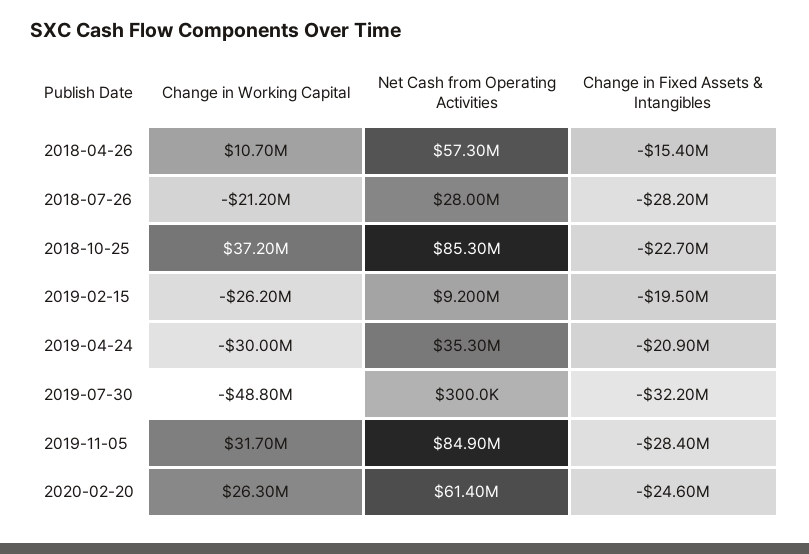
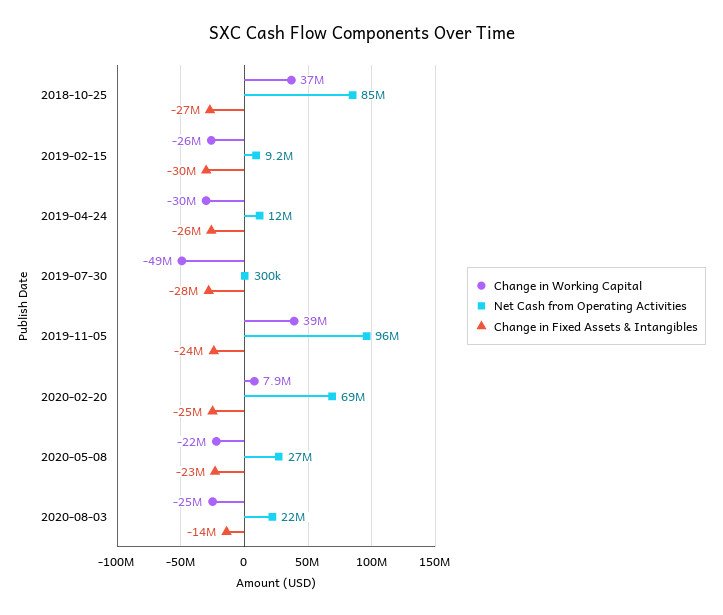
Change in Working Capital, 2018-04-26: 10700000 -> none
Net Cash from Operating Activities, 2018-04-26: 57300000 -> none
Change in Fixed Assets & Intangibles, 2018-04-26: -15400000 -> none
Change in Working Capital, 2018-07-26: -21200000 -> none
Net Cash from Operating Activities, 2018-07-26: 28000000 -> none
Change in Fixed Assets & Intangibles, 2018-07-26: -28200000 -> none
Change in Fixed Assets & Intangibles, 2018-10-25: -22700000 -> -27000000
Change in Fixed Assets & Intangibles, 2019-02-15: -19500000 -> -30000000
Net Cash from Operating Activities, 2019-04-24: 35300000 -> 12000000
Change in Fixed Assets & Intangibles, 2019-04-24: -20900000 -> -26000000
Change in Fixed Assets & Intangibles, 2019-07-30: -32200000 -> -28000000
Change in Working Capital, 2019-11-05: 31700000 -> 39000000
Net Cash from Operating Activities, 2019-11-05: 84900000 -> 96000000
Change in Fixed Assets & Intangibles, 2019-11-05: -28400000 -> -24000000
Change in Working Capital, 2020-02-20: 26300000 -> 7900000
Net Cash from Operating Activities, 2020-02-20: 61400000 -> 69000000
Change in Working Capital, 2020-05-08: none -> -22000000
Net Cash from Operating Activities, 2020-05-08: none -> 27000000
Change in Fixed Assets & Intangibles, 2020-05-08: none -> -23000000
Change in Working Capital, 2020-08-03: none -> -25000000
Net Cash from Operating Activities, 2020-08-03: none -> 22000000
Change in Fixed Assets & Intangibles, 2020-08-03: none -> -14000000

